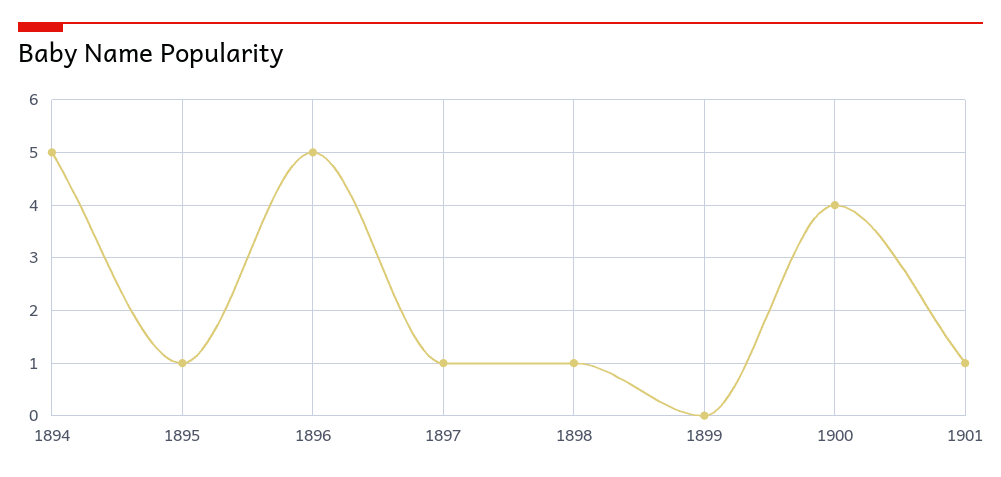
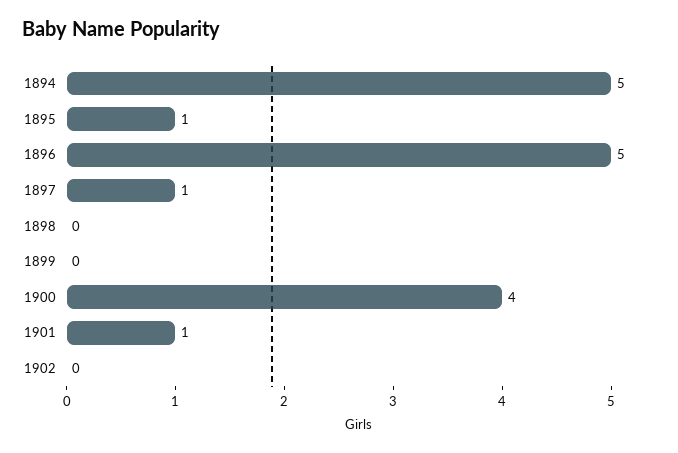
1898: 1 -> 0
1902: none -> 0

